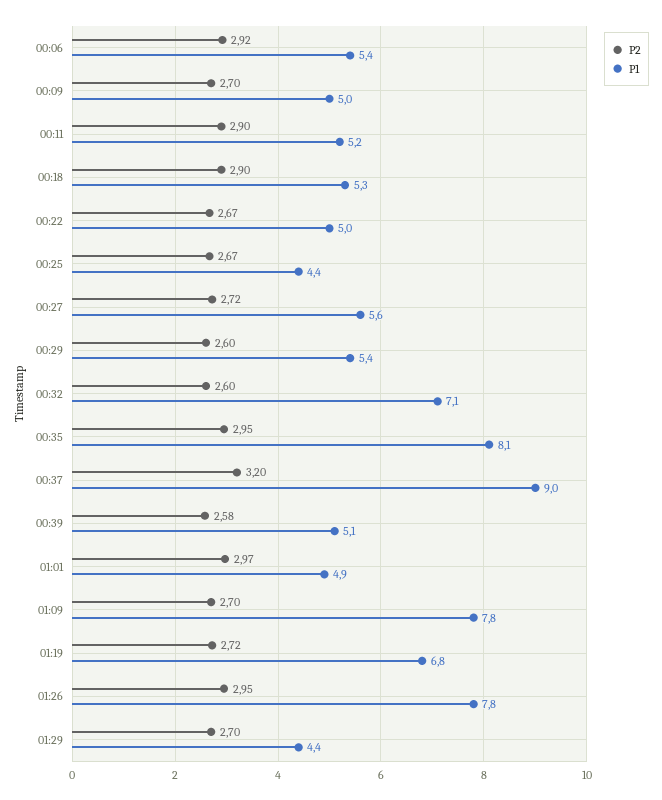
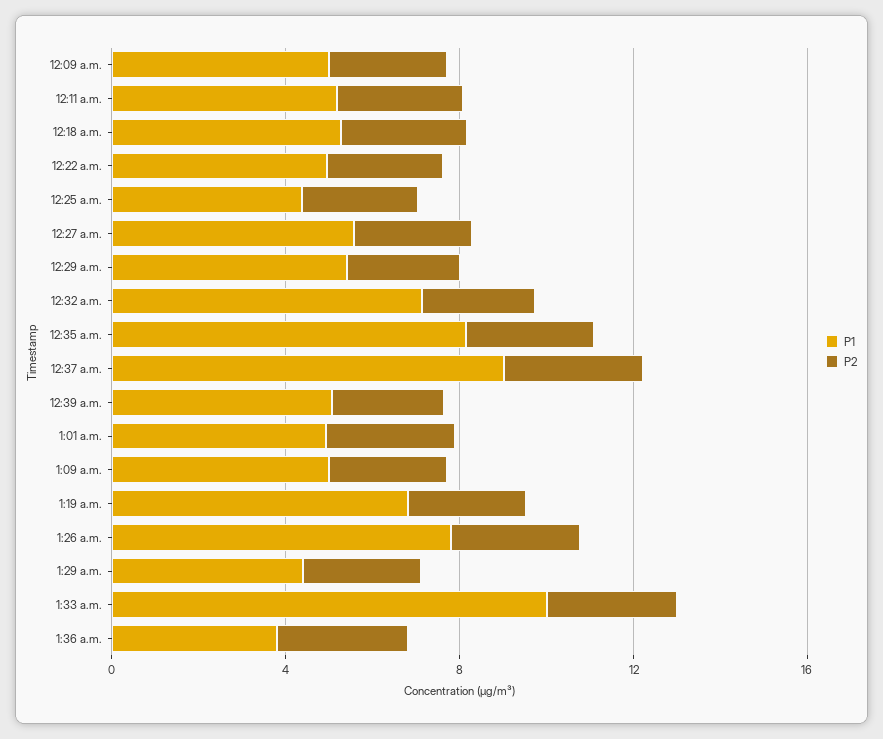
P2, 00:06: 2.92 -> none
P1, 00:06: 5.4 -> none
P1, 01:09: 7.8 -> 5
P1, 1:33 a.m.: none -> 10
P2, 1:33 a.m.: none -> 3
P1, 1:36 a.m.: none -> 4
P2, 1:36 a.m.: none -> 3

